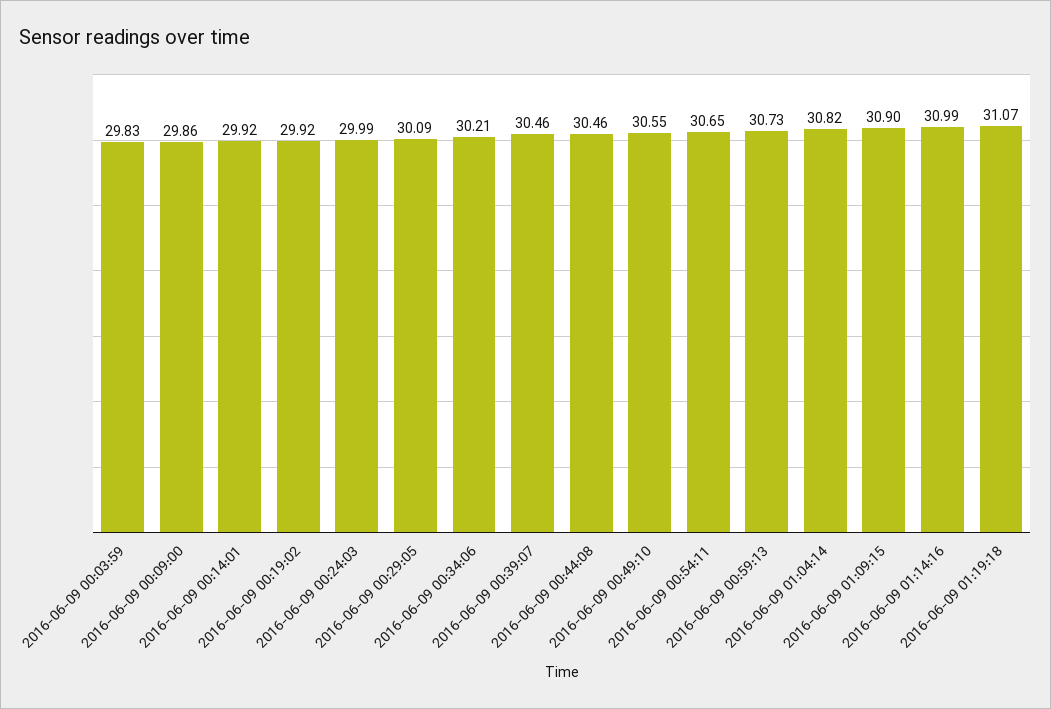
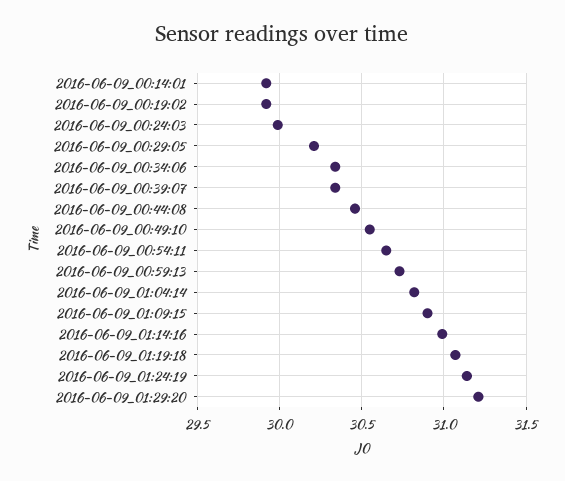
2016-06-09 00:03:59: 29.83 -> none
2016-06-09 00:09:00: 29.86 -> none
2016-06-09 00:29:05: 30.09 -> 30.2
2016-06-09 00:34:06: 30.21 -> 30.35
2016-06-09 00:39:07: 30.46 -> 30.35
2016-06-09_01:24:19: none -> 31.15
2016-06-09_01:29:20: none -> 31.2

